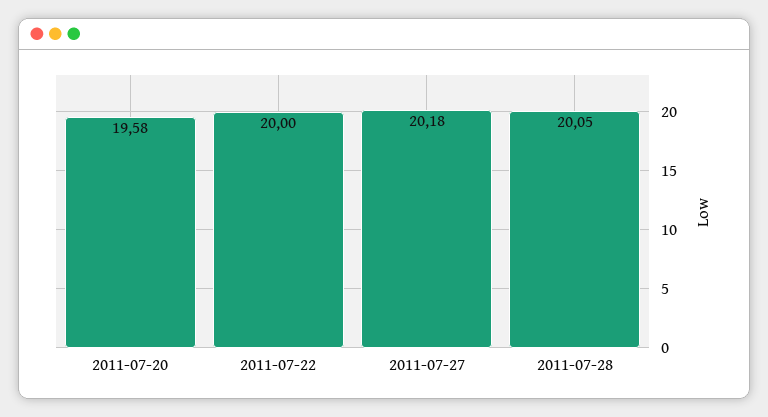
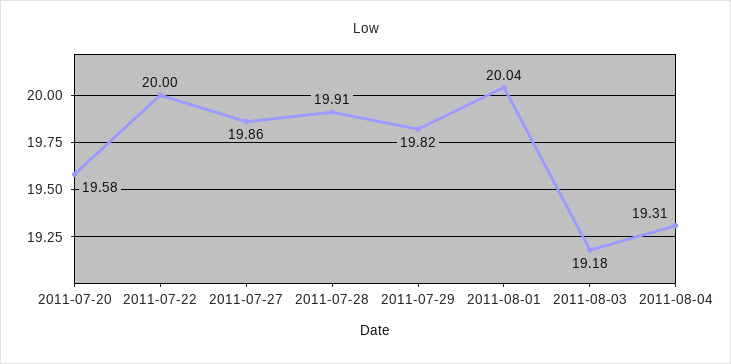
2011-07-27: 20.18 -> 19.86
2011-07-28: 20.05 -> 19.91
2011-07-29: none -> 19.82
2011-08-01: none -> 20.04
2011-08-03: none -> 19.18
2011-08-04: none -> 19.31

